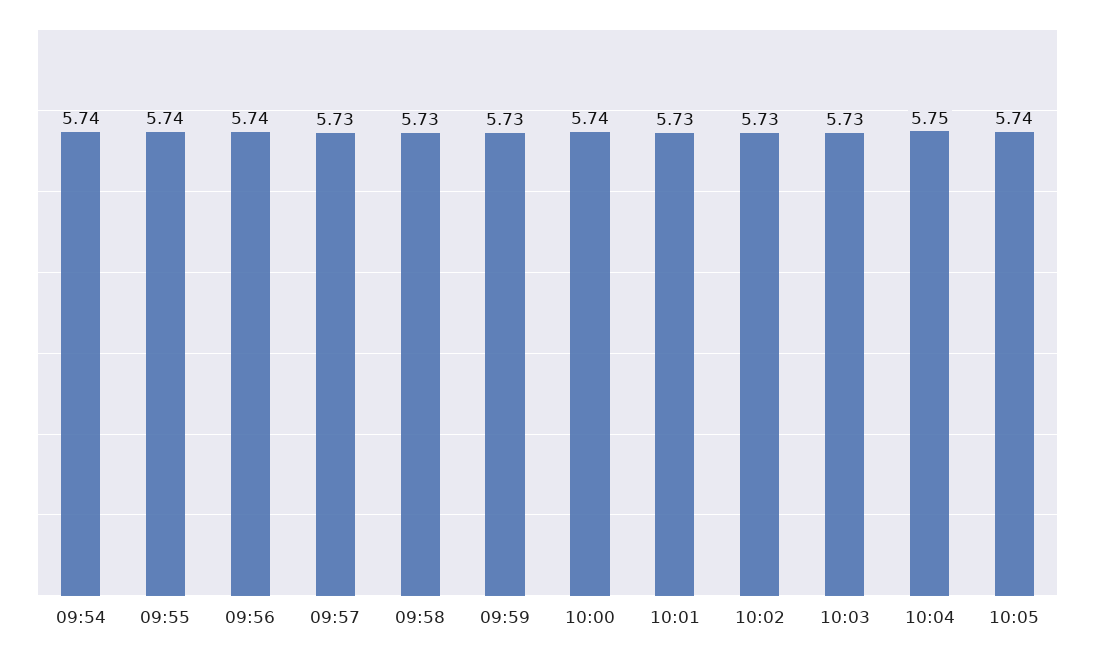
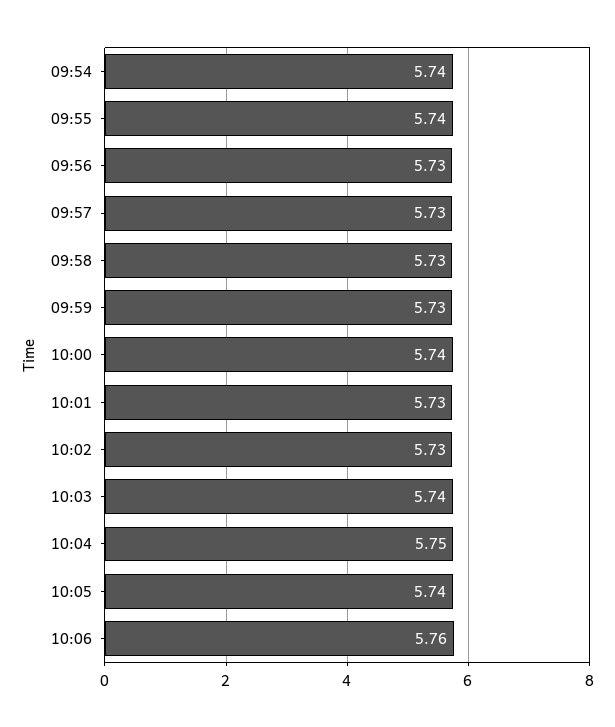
09:56: 5.74 -> 5.73
10:03: 5.73 -> 5.74
10:06: none -> 5.76

